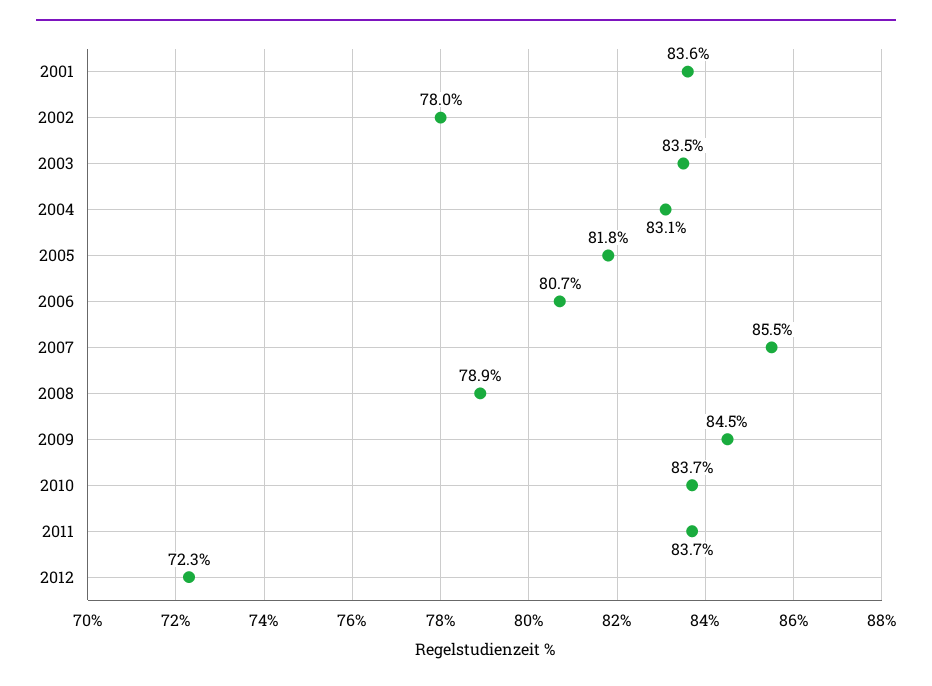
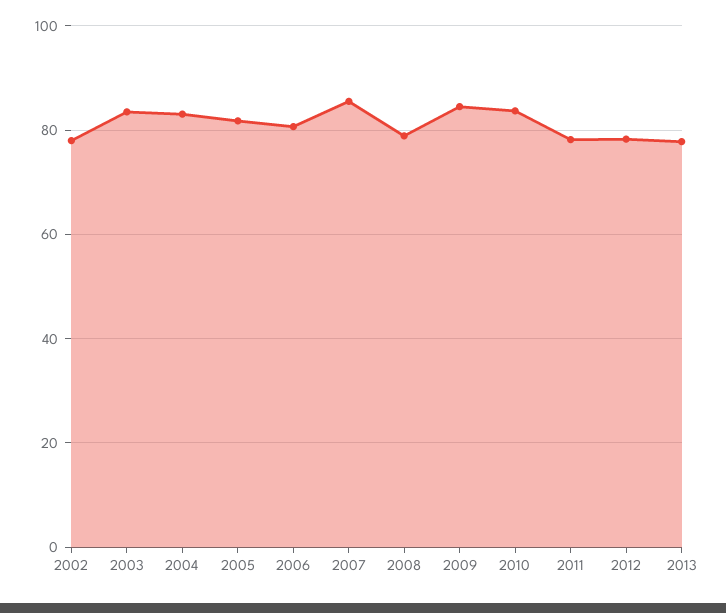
2001: 83.6 -> none
2011: 83.7 -> 78
2012: 72.3 -> 78
2013: none -> 78

